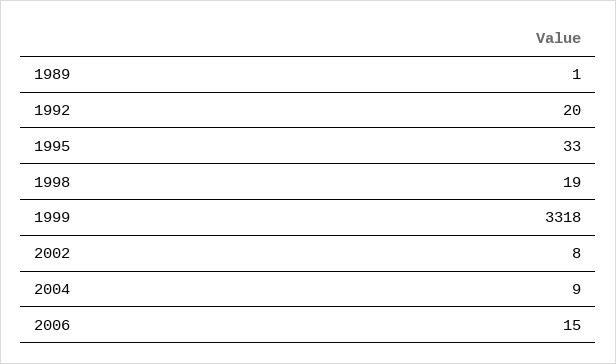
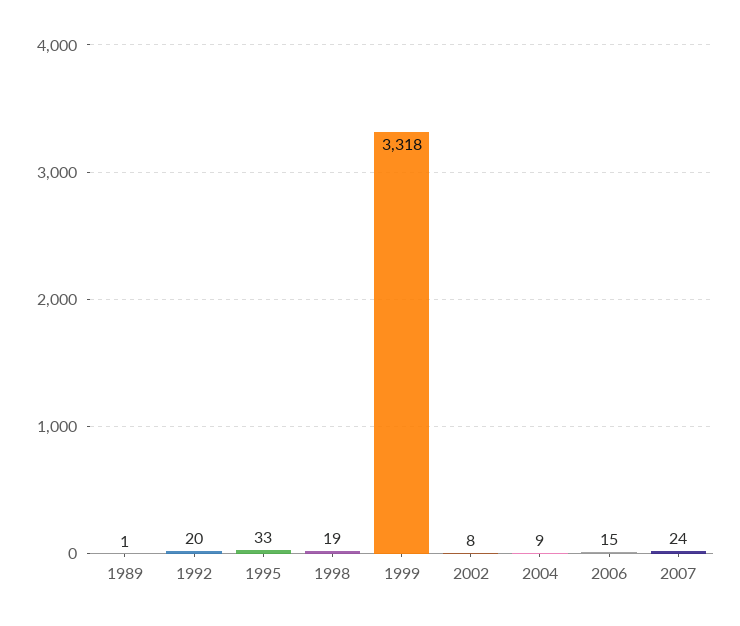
2007: none -> 24

